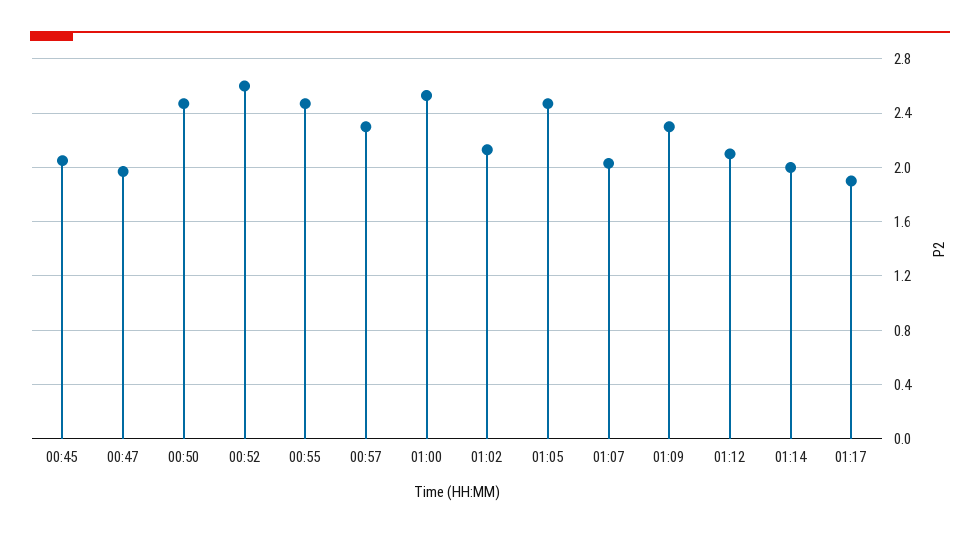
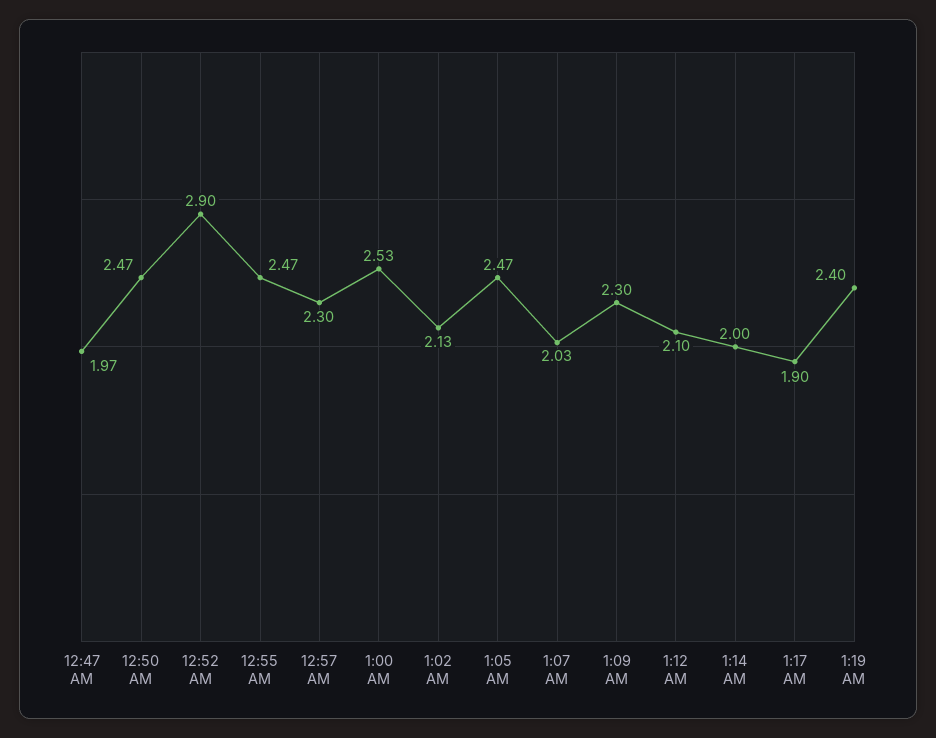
00:45: 2.05 -> none
00:52: 2.6 -> 2.9
1:19 AM: none -> 2.4

